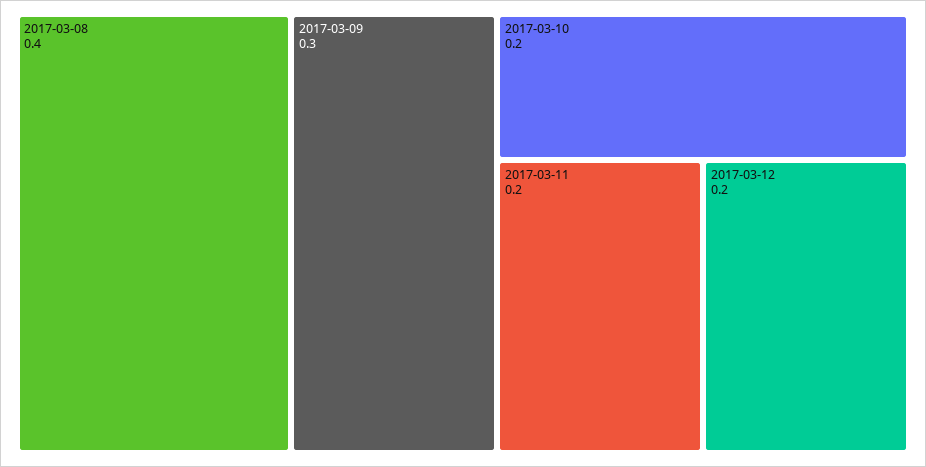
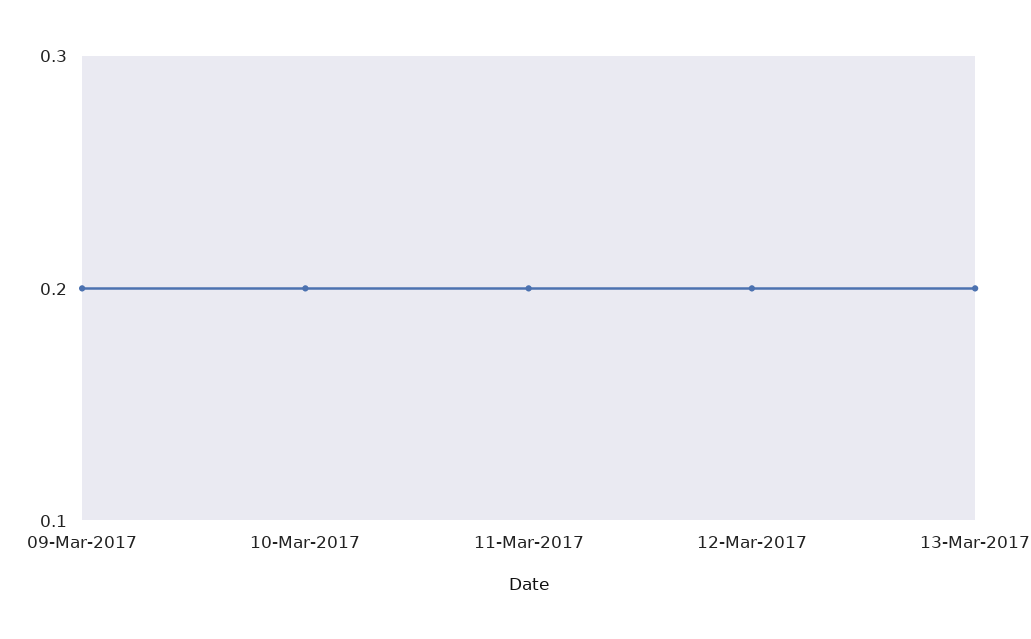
2017-03-08: 0.4 -> none
2017-03-09: 0.3 -> 0.2
13-Mar-2017: none -> 0.2

